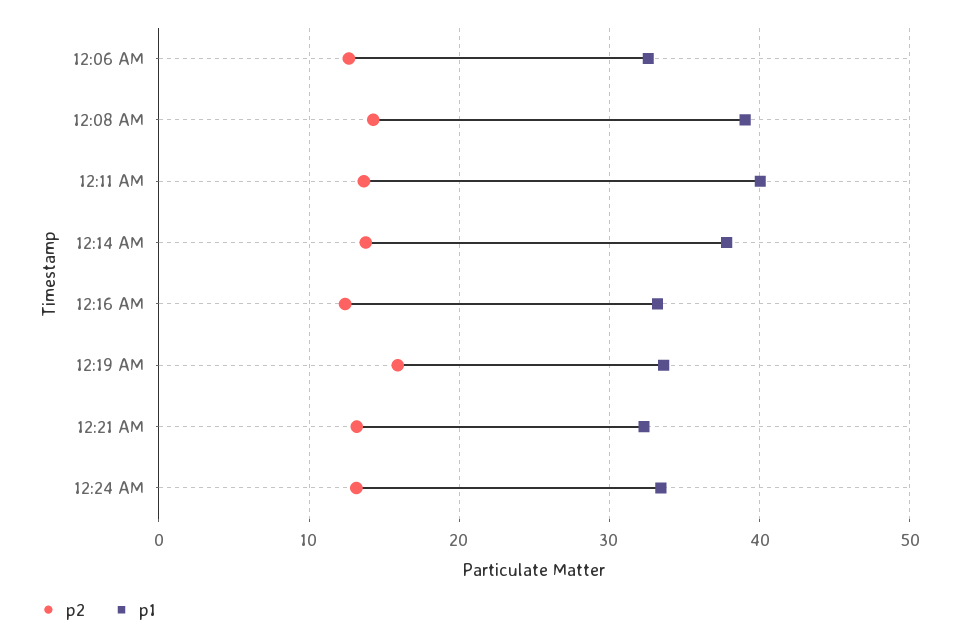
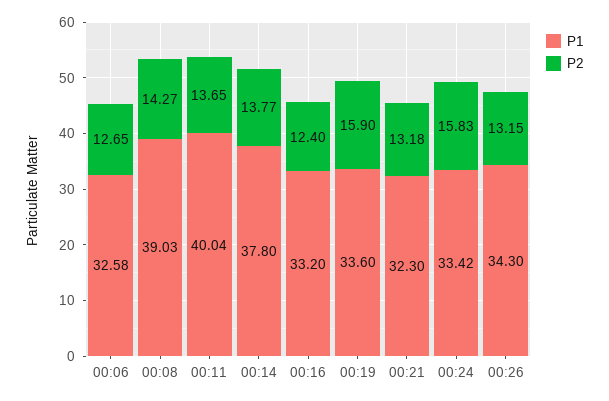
p2, 12:24 AM: 13 -> 15.83
p1, 00:26: none -> 34.3
p2, 00:26: none -> 13.15

